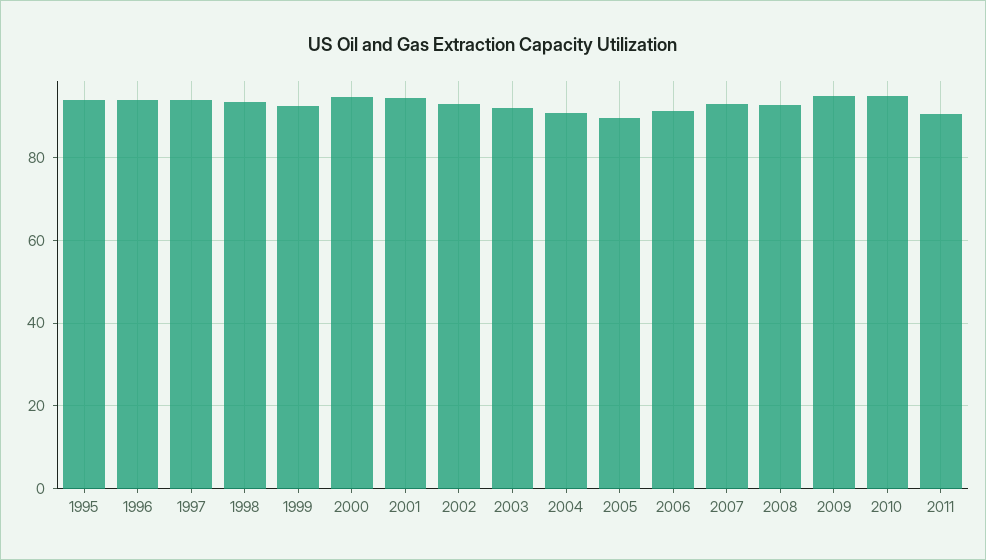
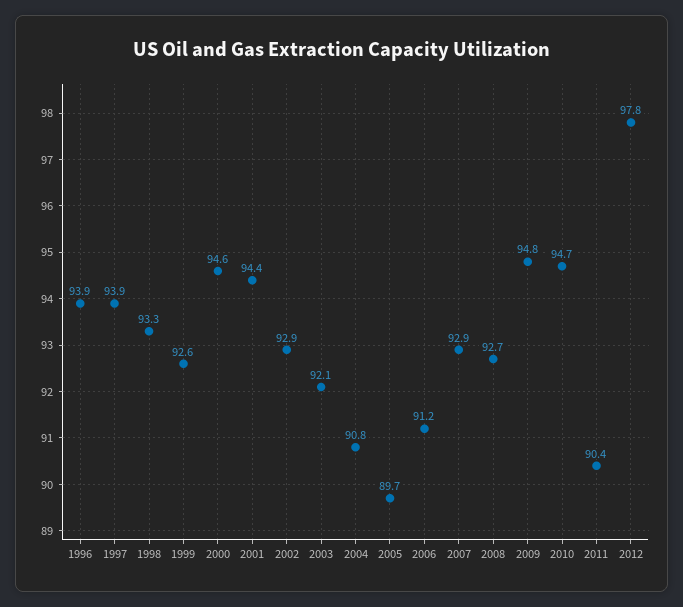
1995: 94 -> none
2012: none -> 97.8

